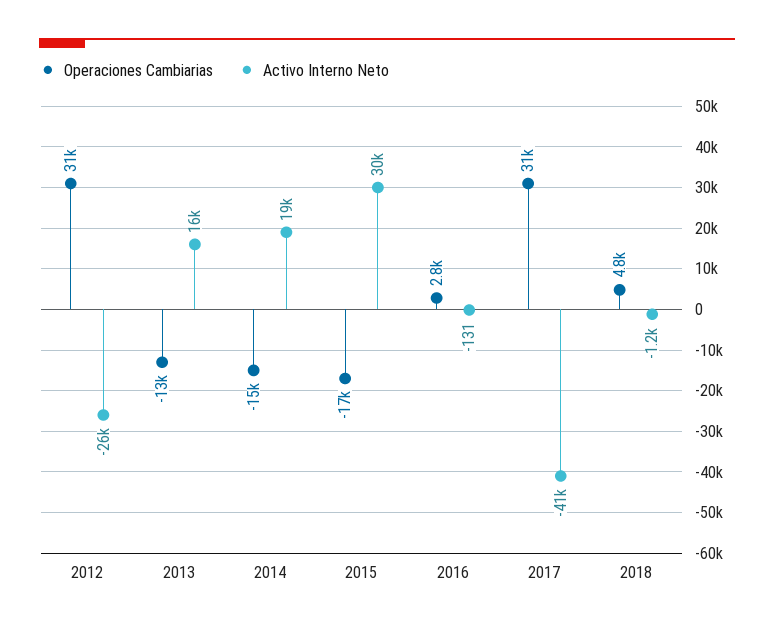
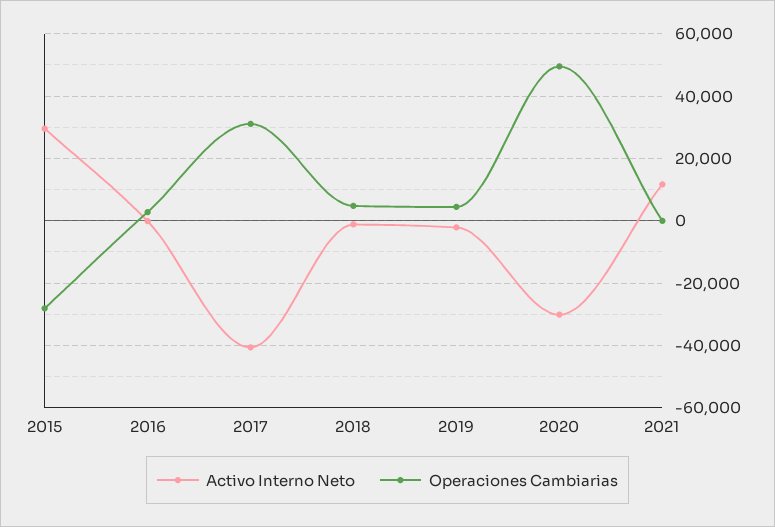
Operaciones Cambiarias, 2012: 31000 -> none
Activo Interno Neto, 2012: -26000 -> none
Operaciones Cambiarias, 2013: -13000 -> none
Activo Interno Neto, 2013: 16000 -> none
Operaciones Cambiarias, 2014: -15000 -> none
Activo Interno Neto, 2014: 19000 -> none
Operaciones Cambiarias, 2015: -17000 -> -28000
Activo Interno Neto, 2019: none -> -2000
Operaciones Cambiarias, 2019: none -> 4000
Activo Interno Neto, 2020: none -> -30000
Operaciones Cambiarias, 2020: none -> 50000
Activo Interno Neto, 2021: none -> 12000
Operaciones Cambiarias, 2021: none -> 0

